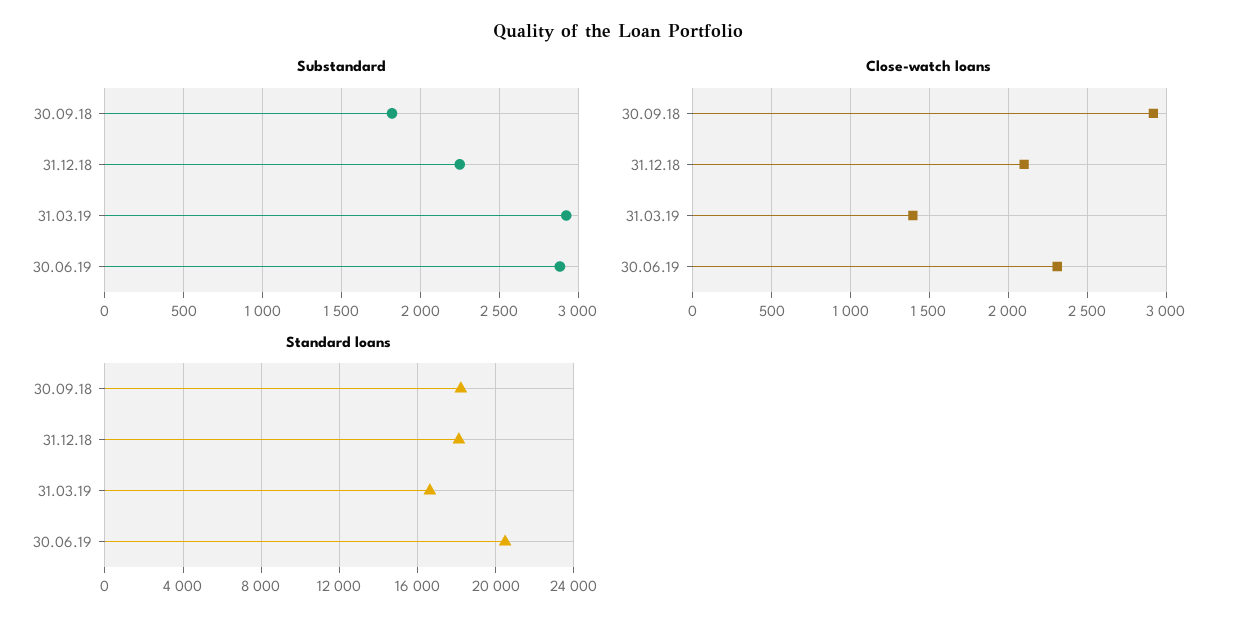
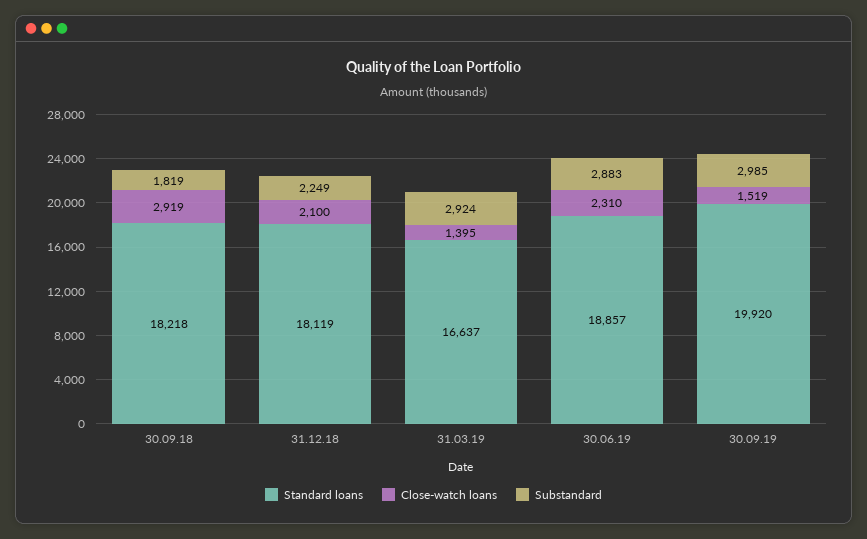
Standard loans, 30.06.19: 20500 -> 18857
Standard loans, 30.09.19: none -> 19920
Close-watch loans, 30.09.19: none -> 1519
Substandard, 30.09.19: none -> 2985

